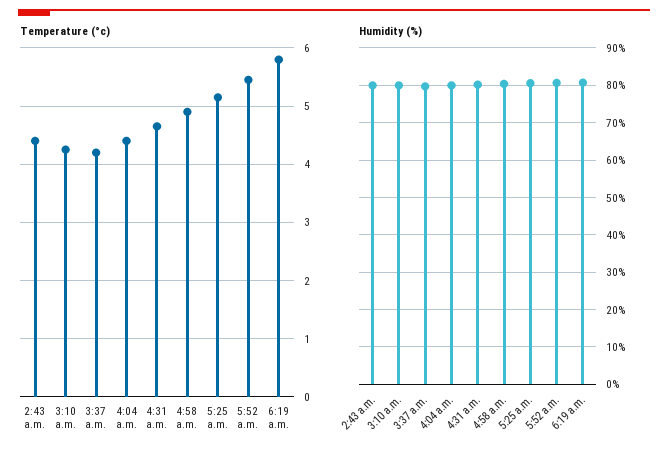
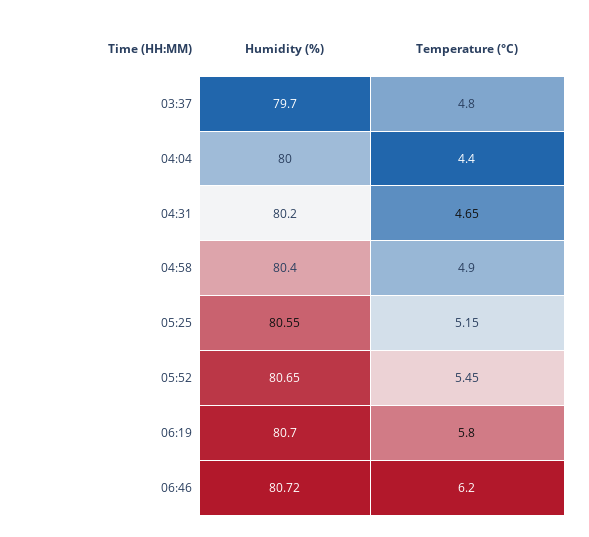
Temperature (°c), 2:43 a.m.: 4.4 -> none
Temperature (°c), 3:10 a.m.: 4.2 -> none
Temperature (°c), 3:37 a.m.: 4.2 -> 4.8
Humidity (%), 2:43 a.m.: 80 -> none
Humidity (%), 3:10 a.m.: 80 -> none
Humidity (%), 06:46: none -> 80.72
Temperature (°c), 06:46: none -> 6.2

